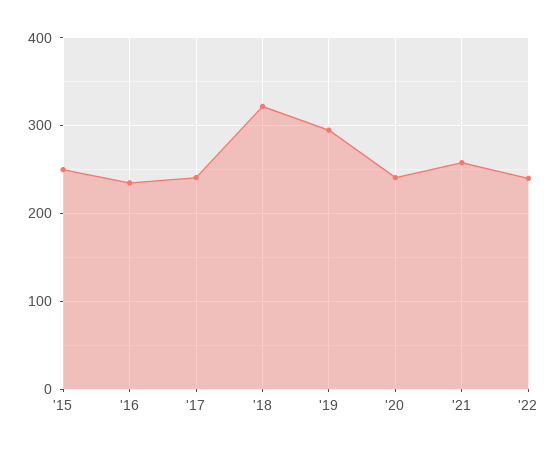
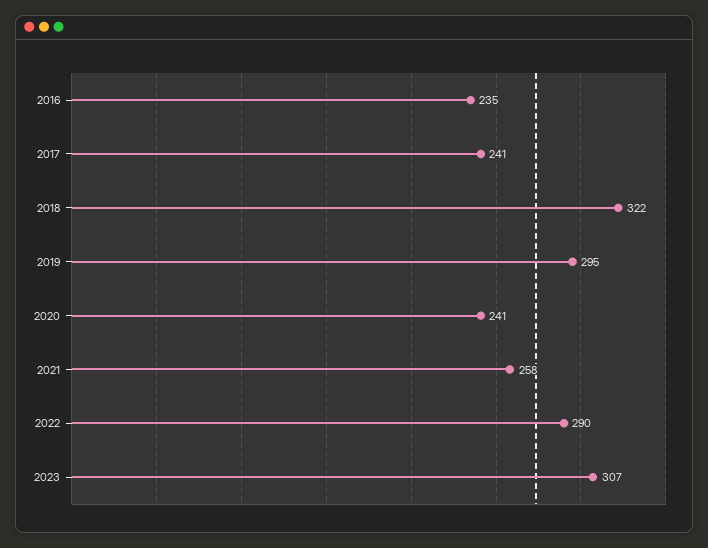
'15: 250 -> none
'22: 240 -> 290
2023: none -> 307

